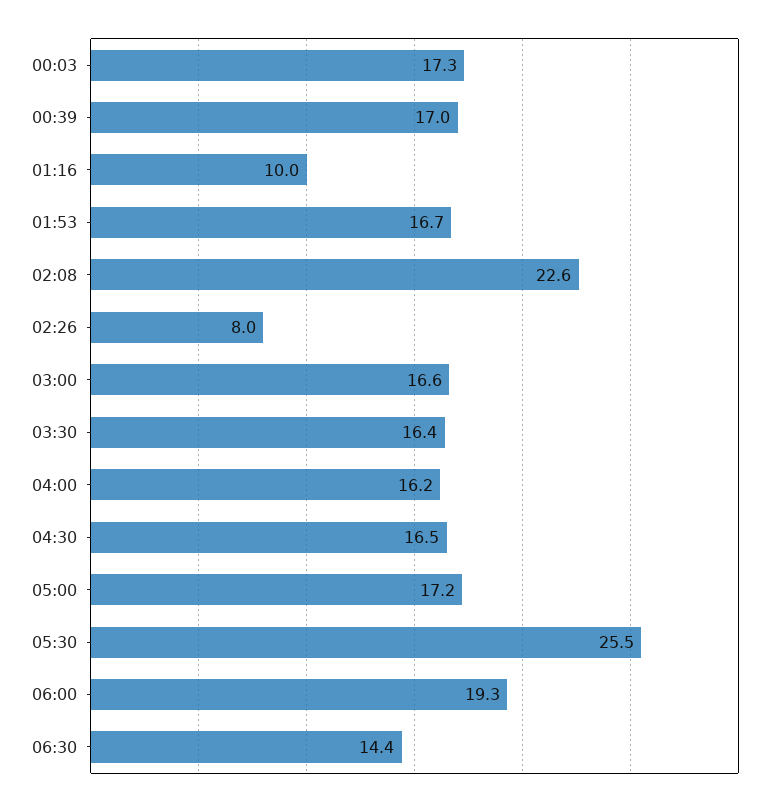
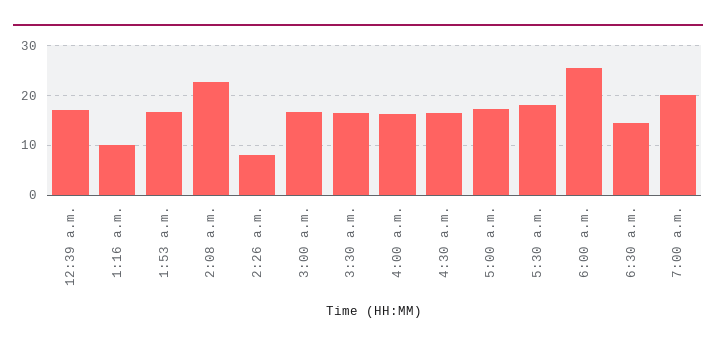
00:03: 17.3 -> none
05:30: 25.5 -> 18
06:00: 19.3 -> 26
7:00 a.m.: none -> 20

